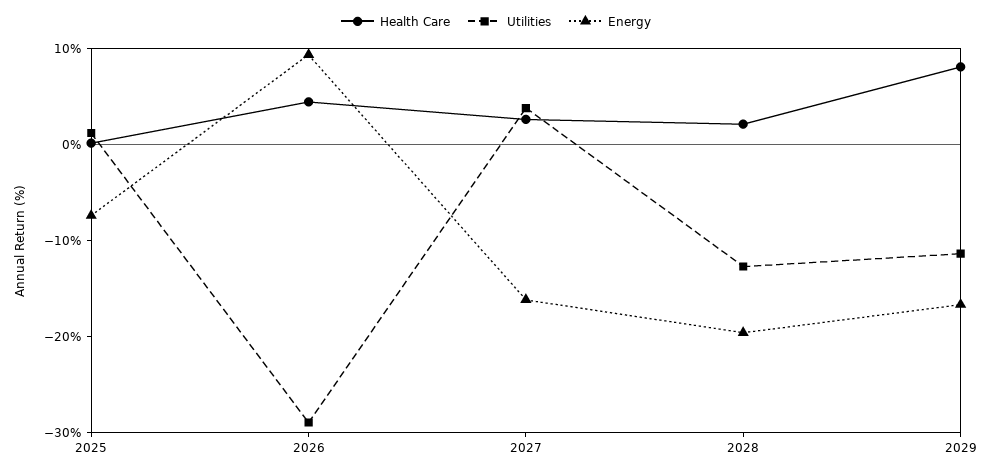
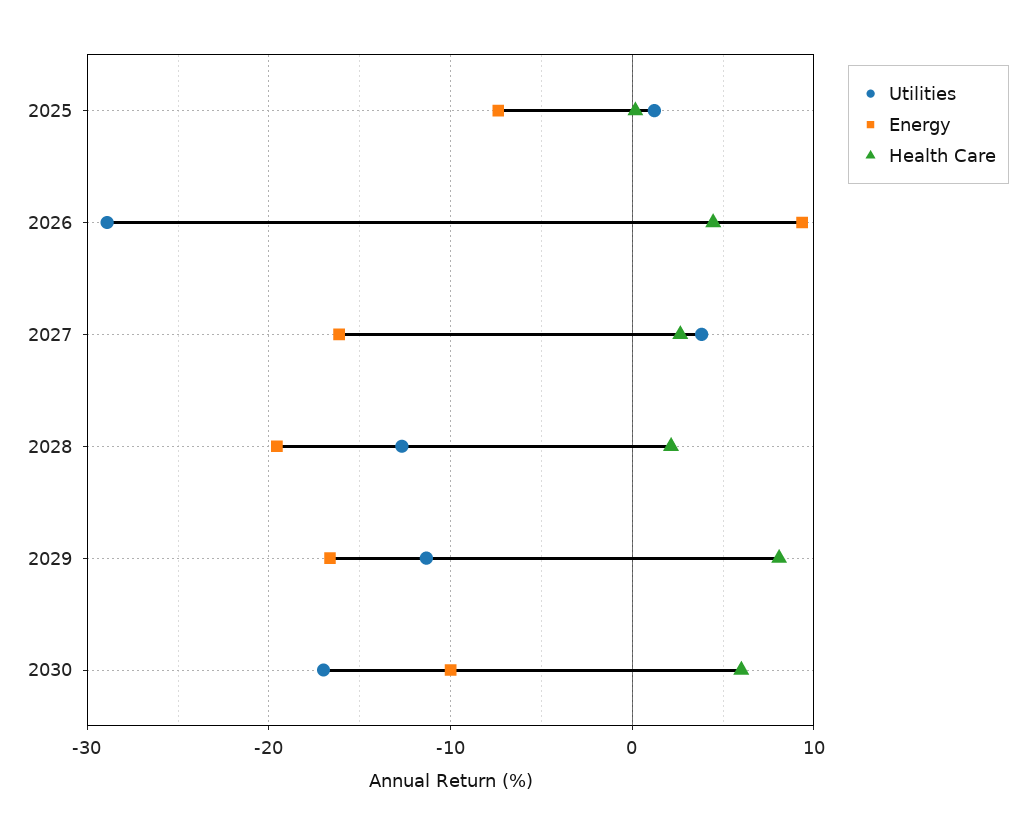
Utilities, 2030: none -> -17
Energy, 2030: none -> -10
Health Care, 2030: none -> 6

